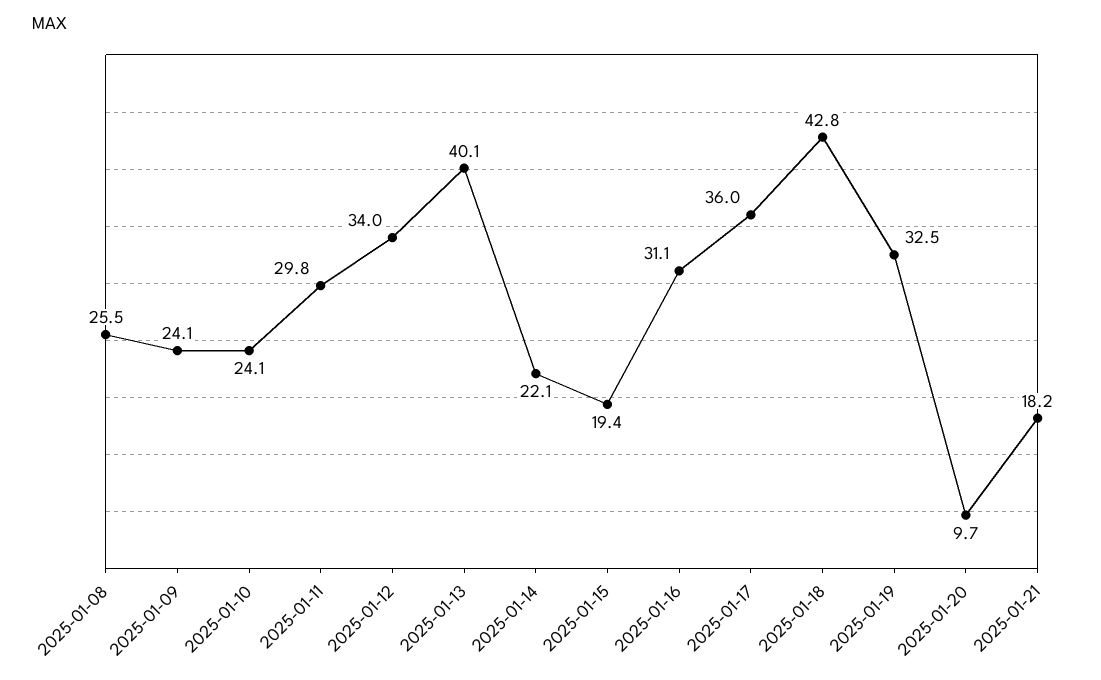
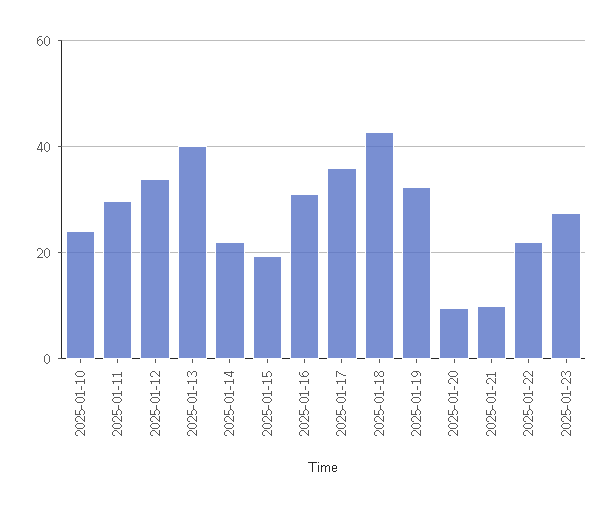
2025-01-08: 25.5 -> none
2025-01-09: 24.1 -> none
2025-01-21: 18.2 -> 10
2025-01-22: none -> 22
2025-01-23: none -> 28

